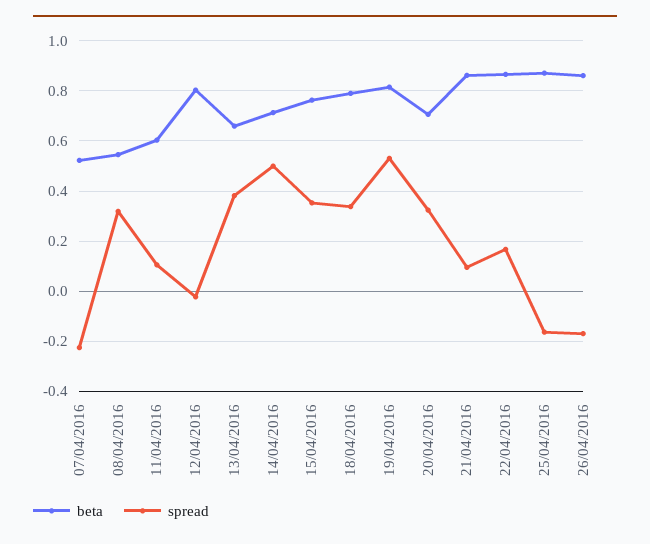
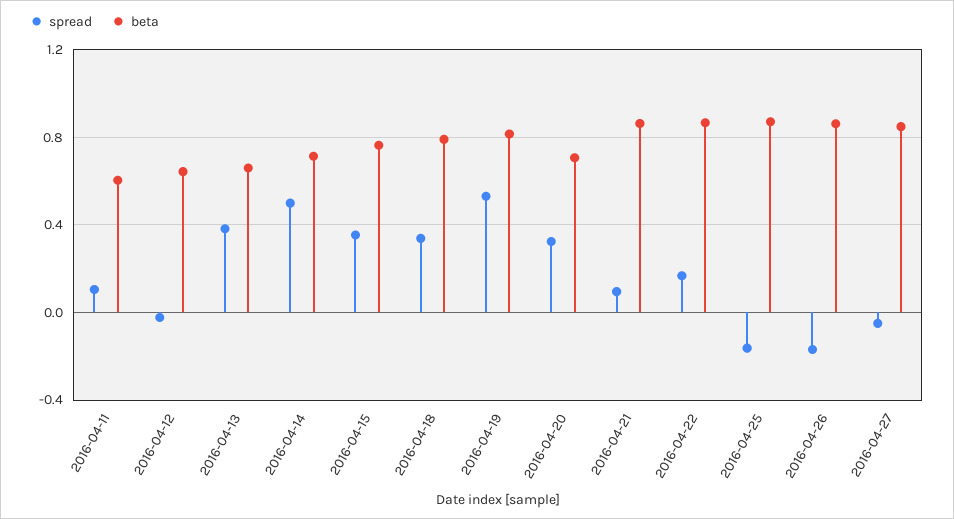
beta, 07/04/2016: 0.525 -> none
spread, 07/04/2016: -0.225 -> none
beta, 08/04/2016: 0.55 -> none
spread, 08/04/2016: 0.325 -> none
beta, 12/04/2016: 0.8 -> 0.65
spread, 2016-04-27: none -> -0.05
beta, 2016-04-27: none -> 0.85

